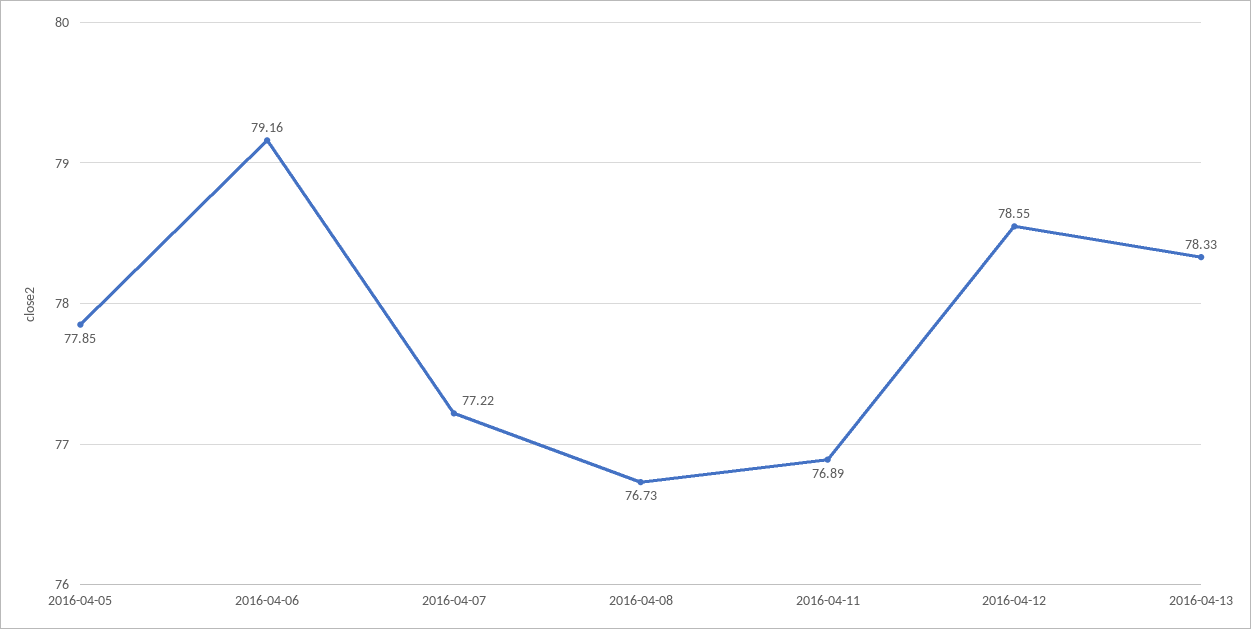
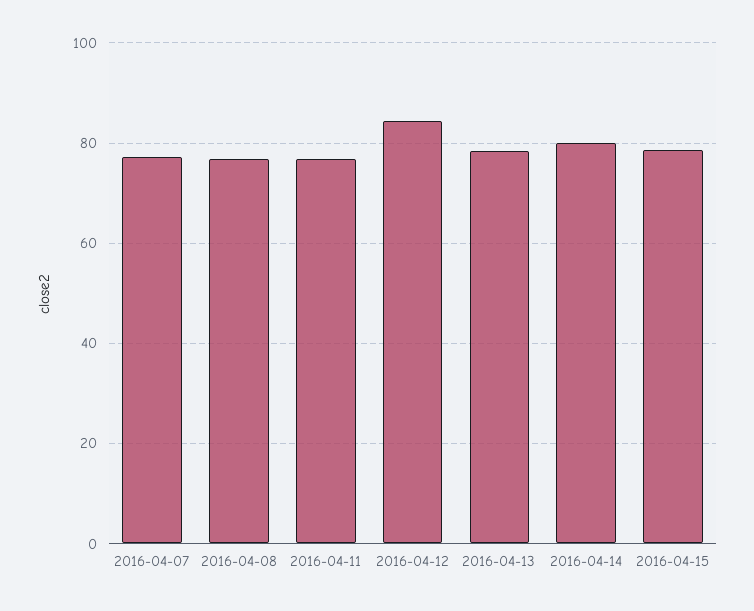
2016-04-05: 77.85 -> none
2016-04-06: 79.16 -> none
2016-04-12: 78.55 -> 84
2016-04-14: none -> 80
2016-04-15: none -> 78

